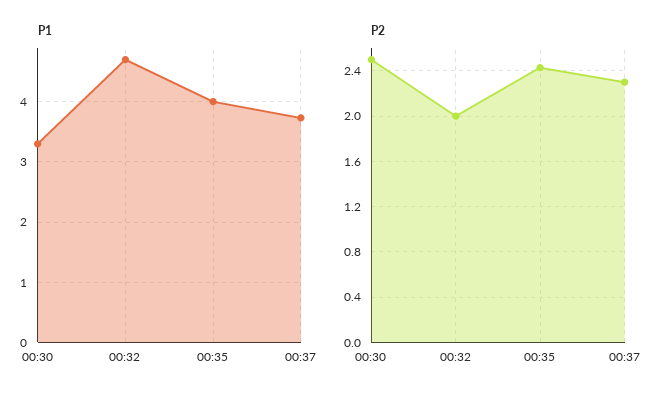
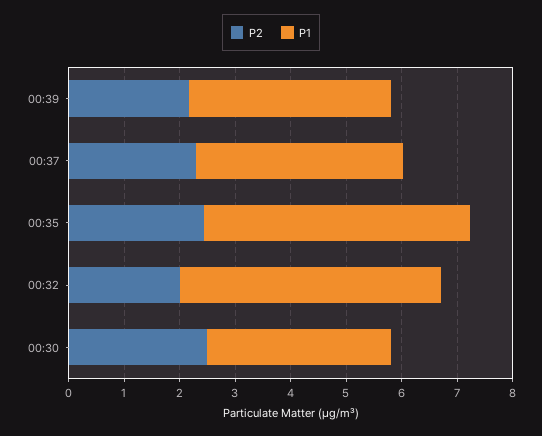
P1, 00:35: 4 -> 4.8
P2, 00:39: none -> 2.2
P1, 00:39: none -> 3.6

